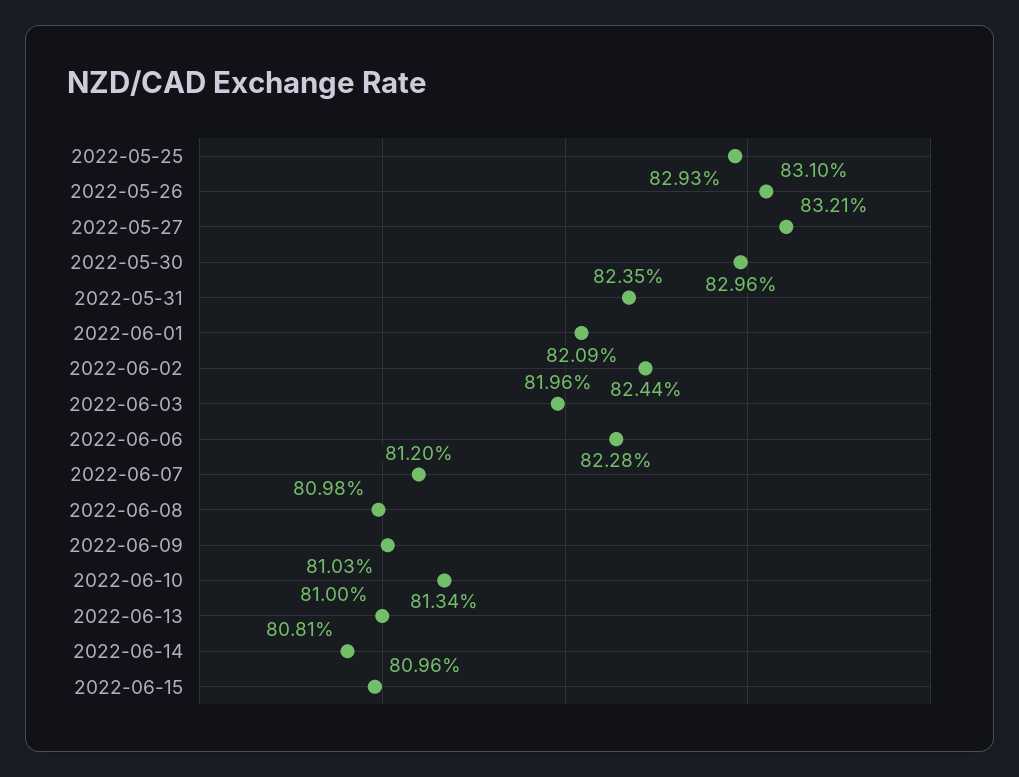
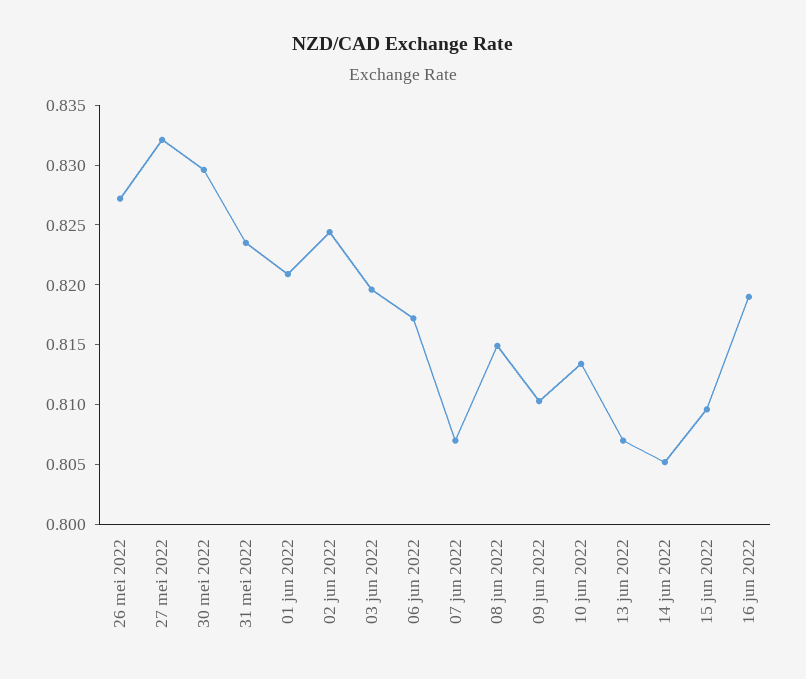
2022-05-25: 0.8293 -> none
2022-05-26: 0.831 -> 0.827
2022-06-06: 0.8228 -> 0.817
2022-06-07: 0.812 -> 0.807
2022-06-08: 0.8098 -> 0.815
2022-06-13: 0.81 -> 0.807
2022-06-14: 0.8081 -> 0.805
16 jun 2022: none -> 0.819

